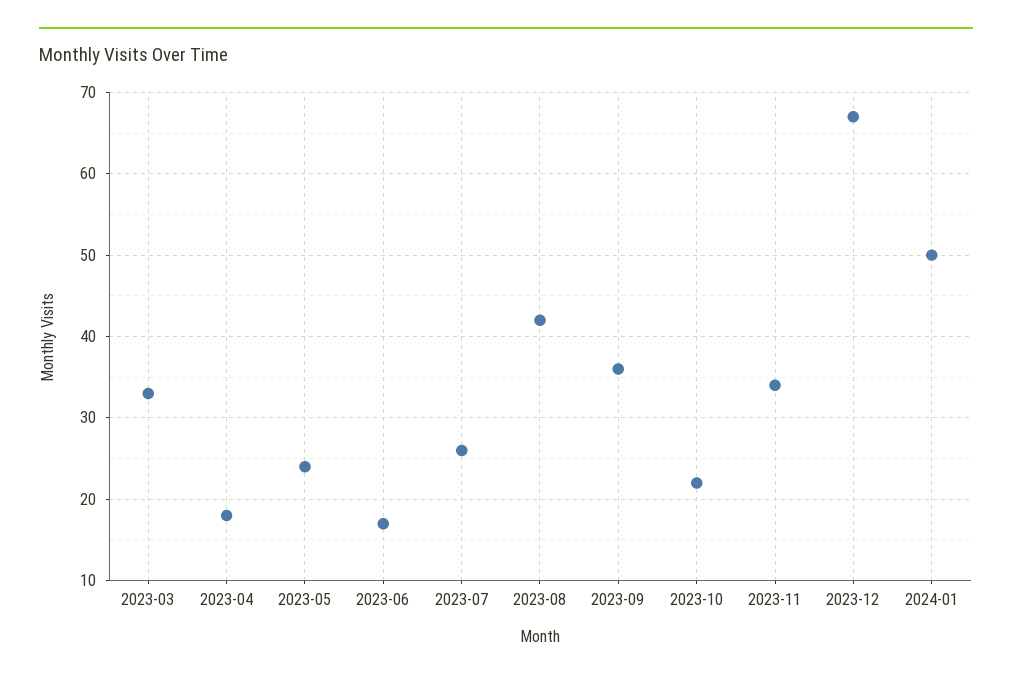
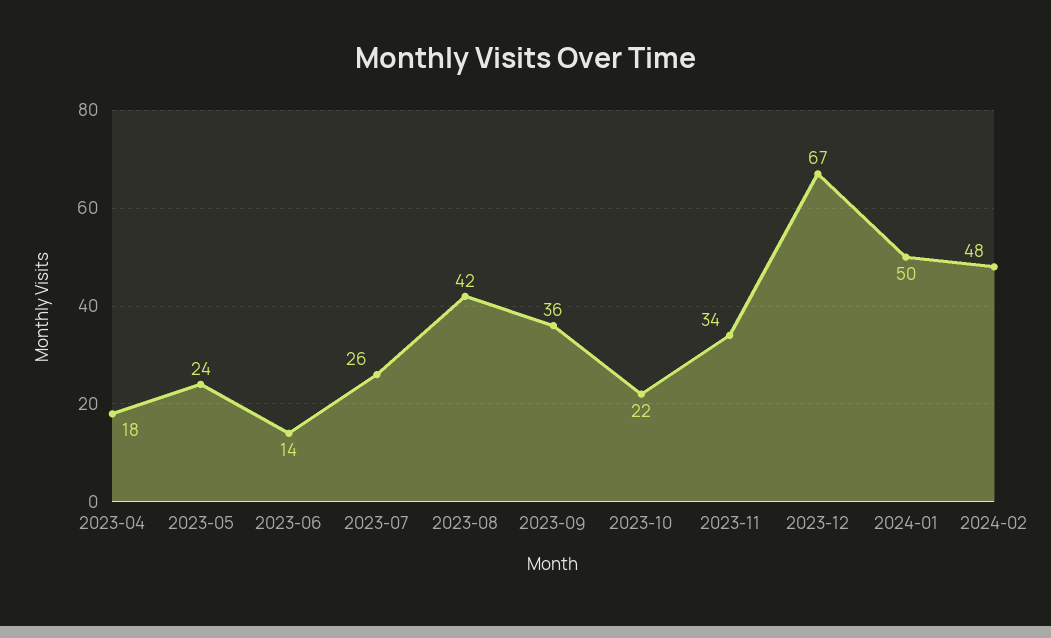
2023-03: 33 -> none
2023-06: 17 -> 14
2024-02: none -> 48

